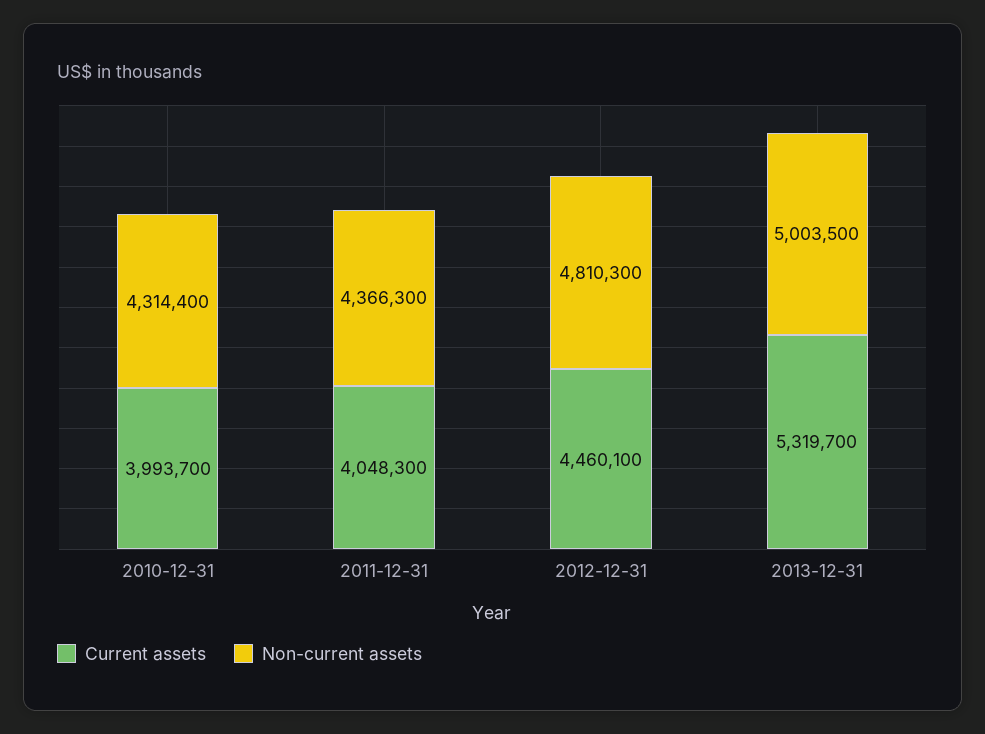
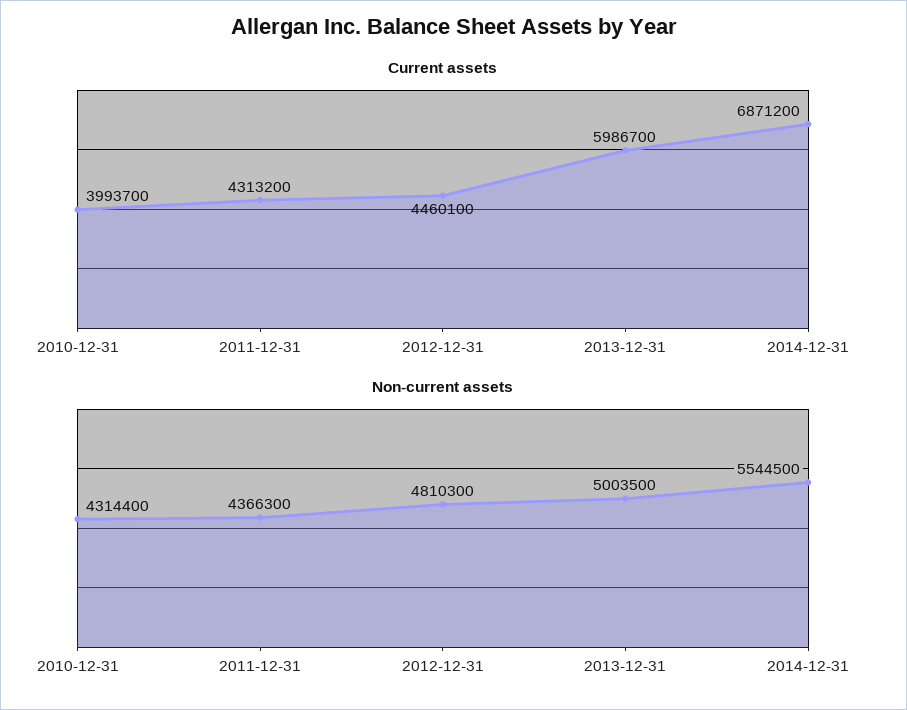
Current assets, 2011-12-31: 4048300 -> 4313200
Current assets, 2013-12-31: 5319700 -> 5986700
Current assets, 2014-12-31: none -> 6871200
Non-current assets, 2014-12-31: none -> 5544500

